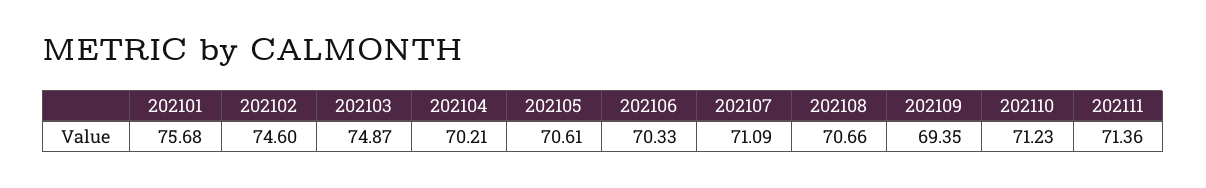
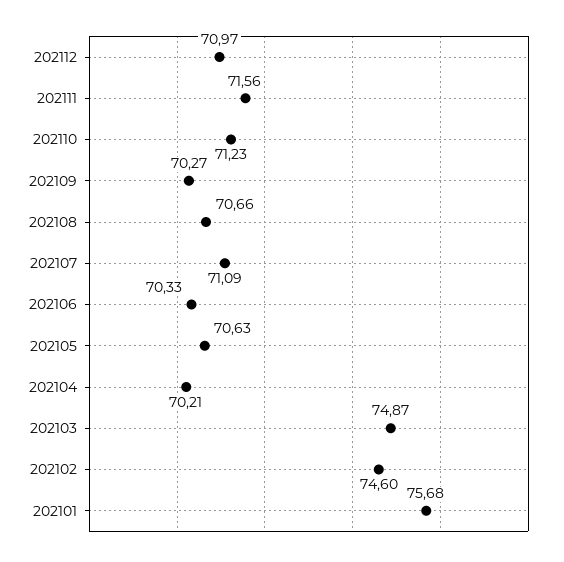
202105: 70.61 -> 70.63
202109: 69.35 -> 70.27
202111: 71.36 -> 71.56
202112: none -> 70.97

